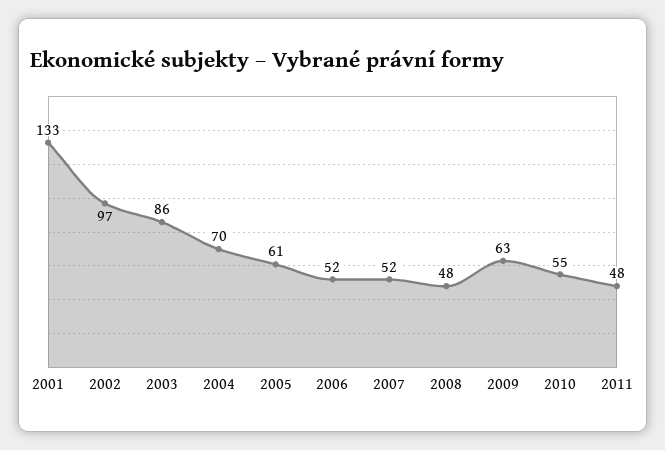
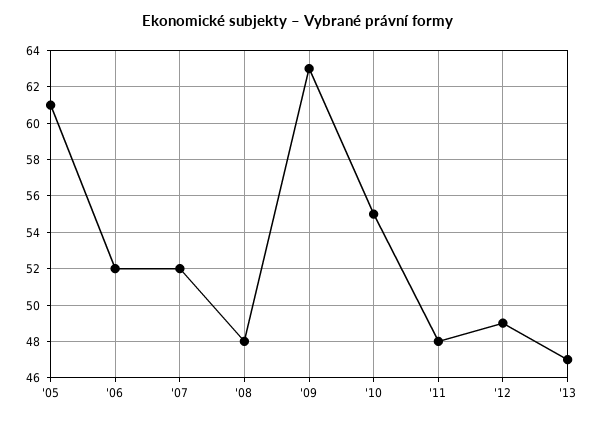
2001: 133 -> none
2002: 97 -> none
2003: 86 -> none
2004: 70 -> none
'12: none -> 49
'13: none -> 47

